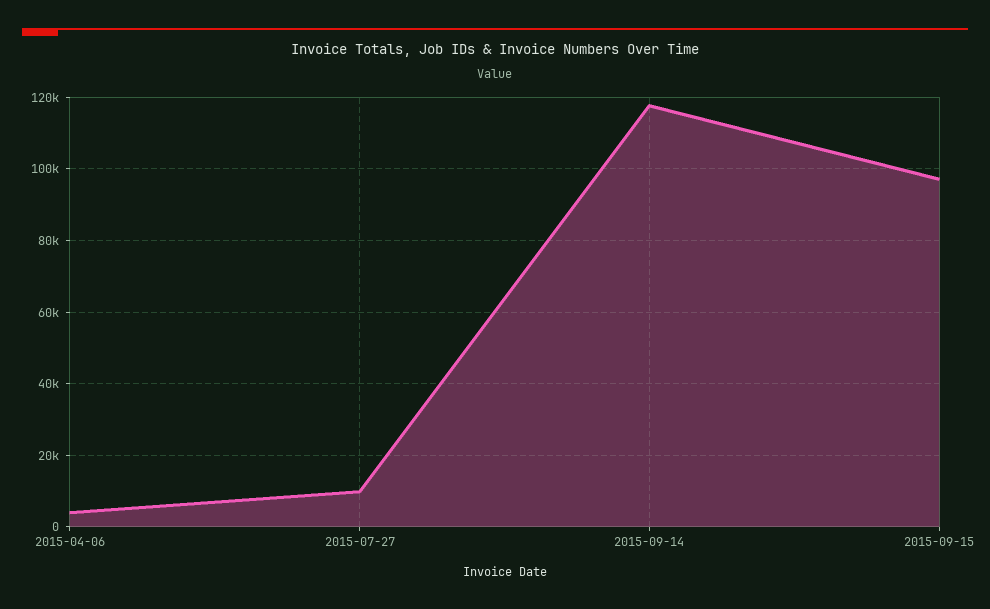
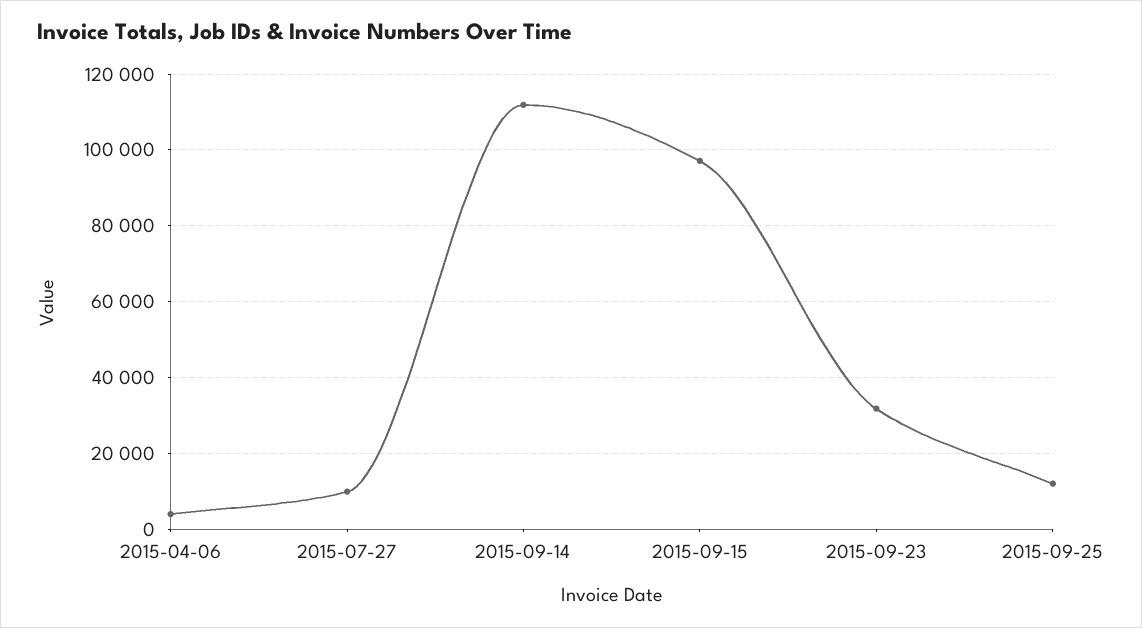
2015-09-14: 118000 -> 112000
2015-09-23: none -> 32000
2015-09-25: none -> 12000

